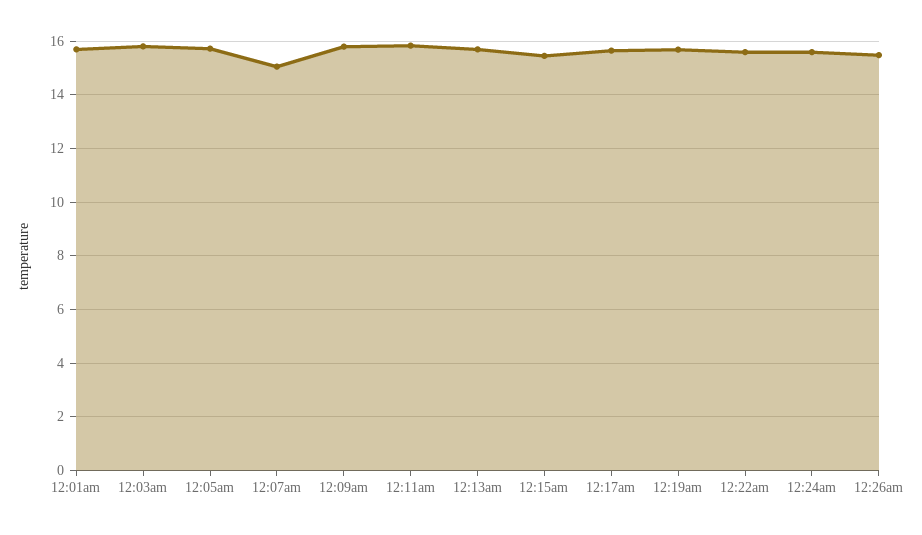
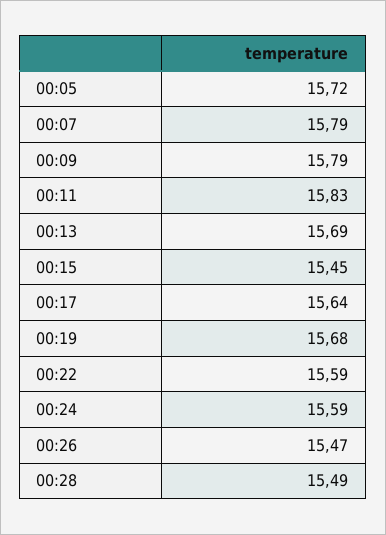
12:01am: 15.75 -> none
12:03am: 15.75 -> none
12:07am: 15 -> 15.79
00:28: none -> 15.49

